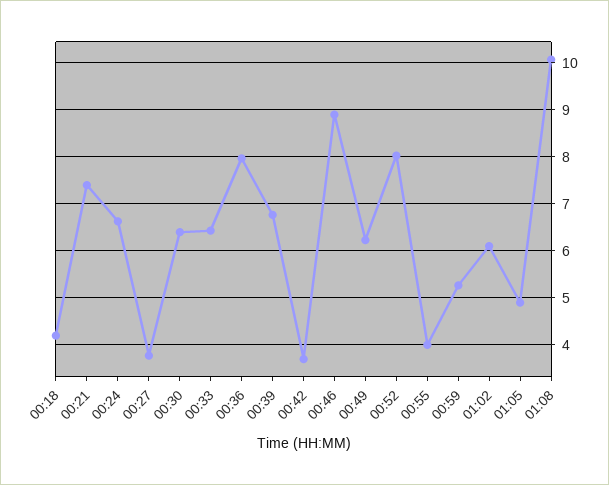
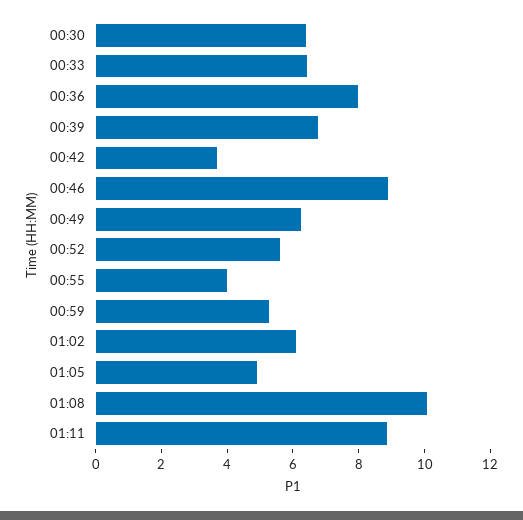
00:18: 4.2 -> none
00:21: 7.4 -> none
00:24: 6.6 -> none
00:27: 3.8 -> none
00:52: 8 -> 5.5
01:11: none -> 9

